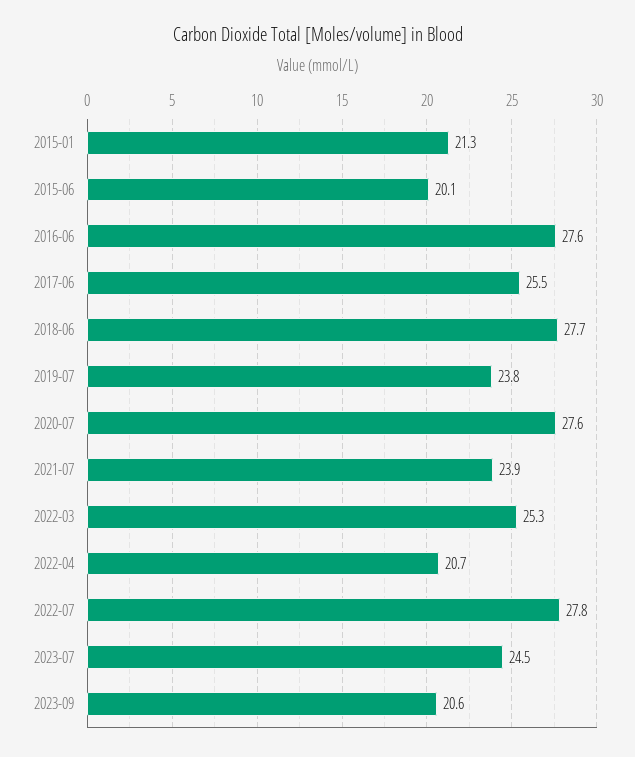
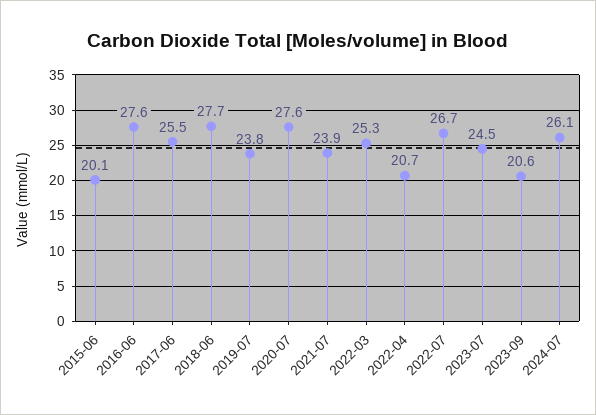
2015-01: 21.3 -> none
2022-07: 27.8 -> 26.7
2024-07: none -> 26.1

